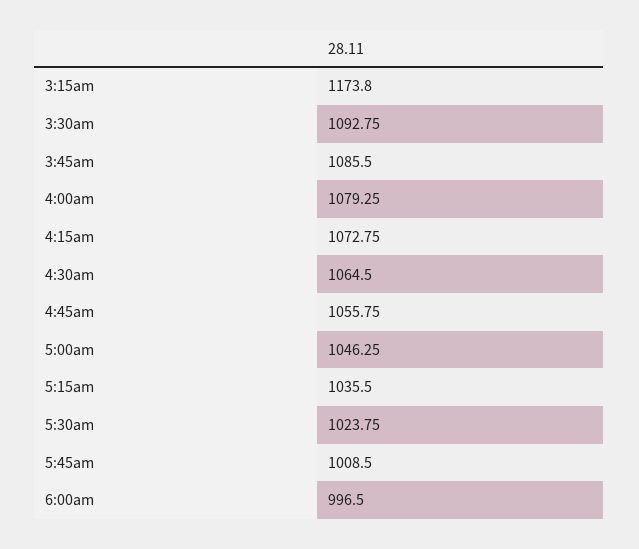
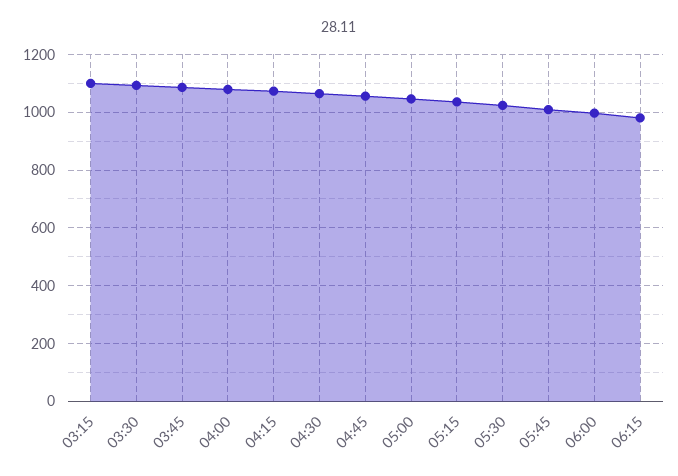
3:15am: 1173.8 -> 1100
06:15: none -> 975

